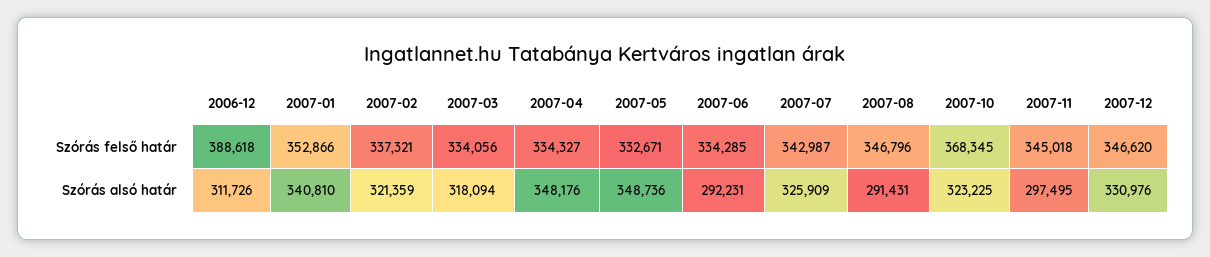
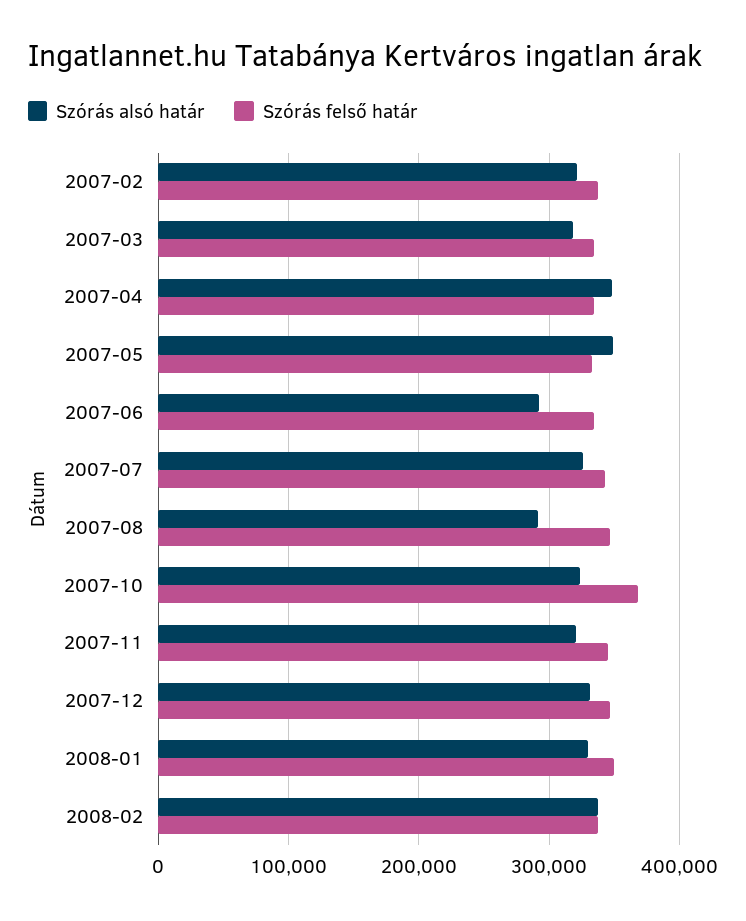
Szórás felső határ, 2006-12: 388618 -> none
Szórás felső határ, 2007-01: 352866 -> none
Szórás alsó határ, 2006-12: 311726 -> none
Szórás alsó határ, 2007-01: 340810 -> none
Szórás alsó határ, 2007-11: 297495 -> 320000
Szórás alsó határ, 2008-01: none -> 330000
Szórás felső határ, 2008-01: none -> 350000
Szórás alsó határ, 2008-02: none -> 340000
Szórás felső határ, 2008-02: none -> 340000

